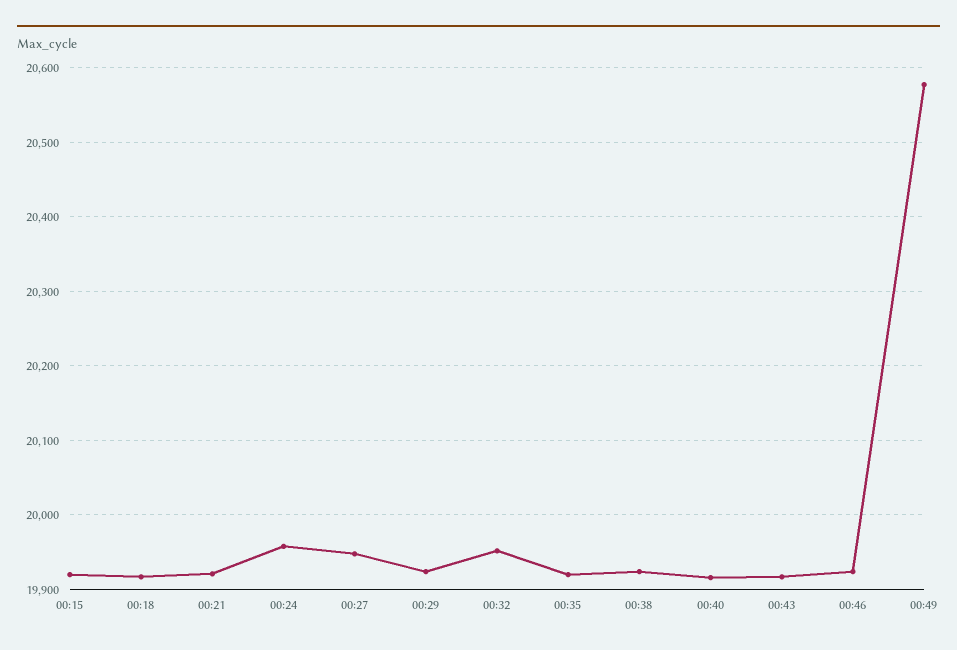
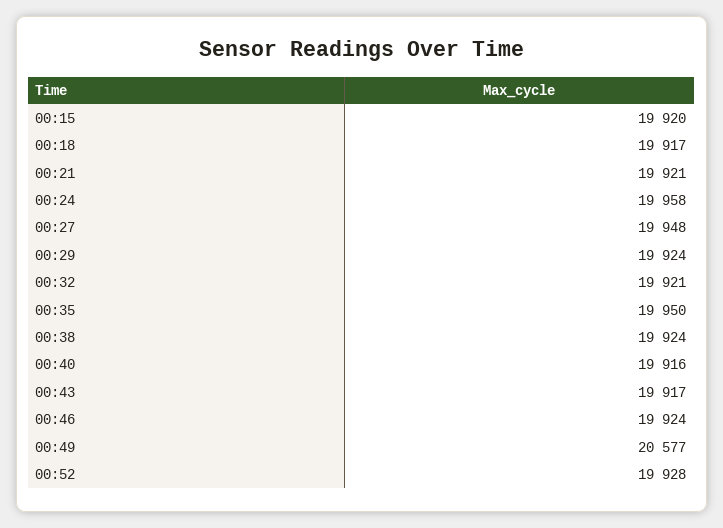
00:32: 19950 -> 19921
00:35: 19920 -> 19950
00:52: none -> 19928

